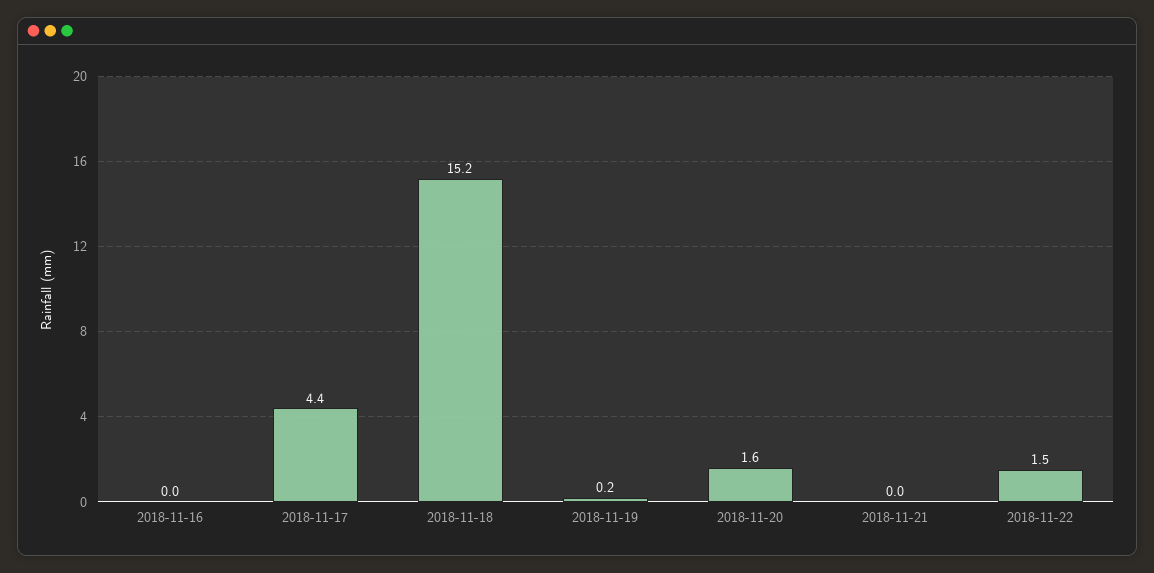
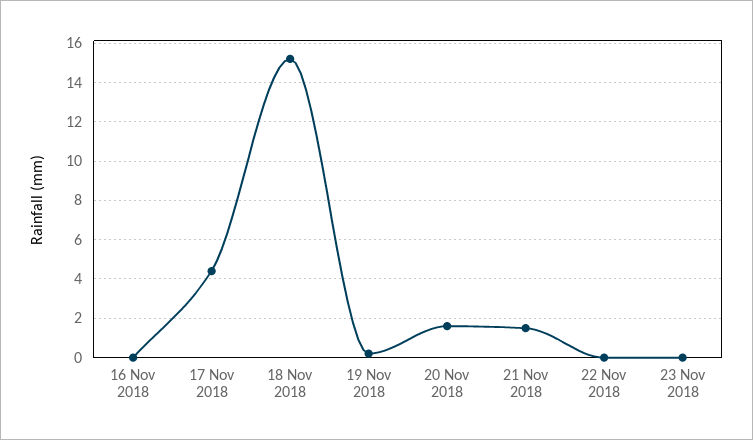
2018-11-21: 0 -> 1.5
2018-11-22: 1.5 -> 0
23 Nov 2018: none -> 0

